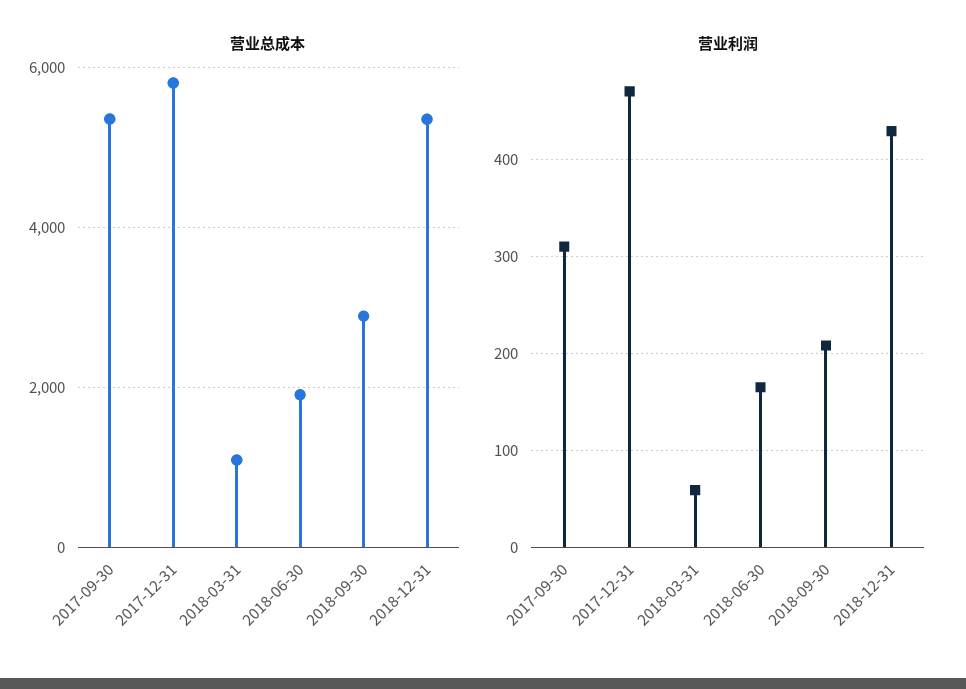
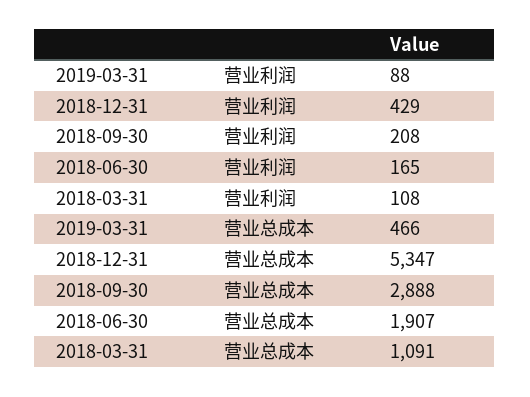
营业总成本, 2017-09-30: 5400 -> none
营业总成本, 2017-12-31: 5800 -> none
营业利润, 2017-09-30: 310 -> none
营业利润, 2017-12-31: 470 -> none
营业利润, 2018-03-31: 60 -> 108
营业利润, 2019-03-31: none -> 88
营业总成本, 2019-03-31: none -> 466

